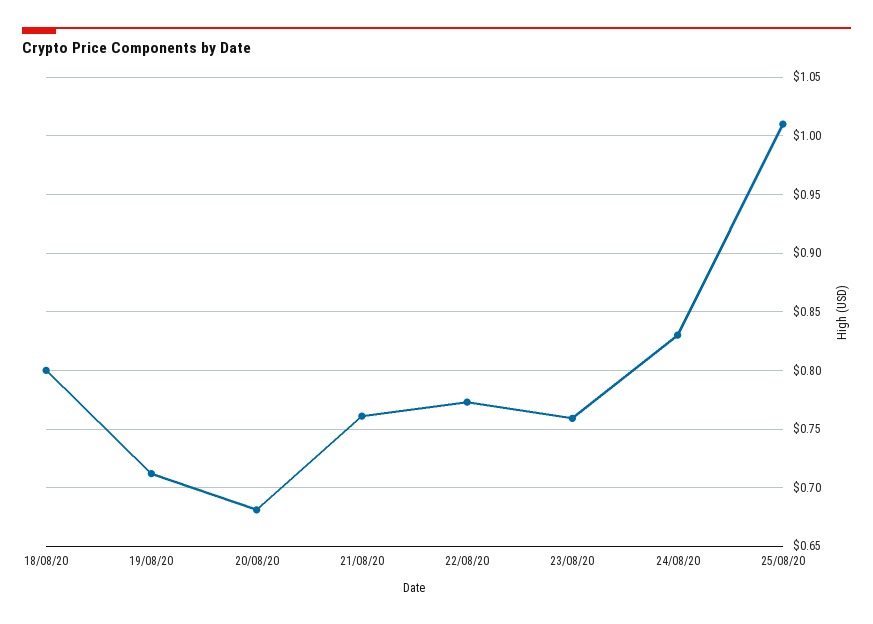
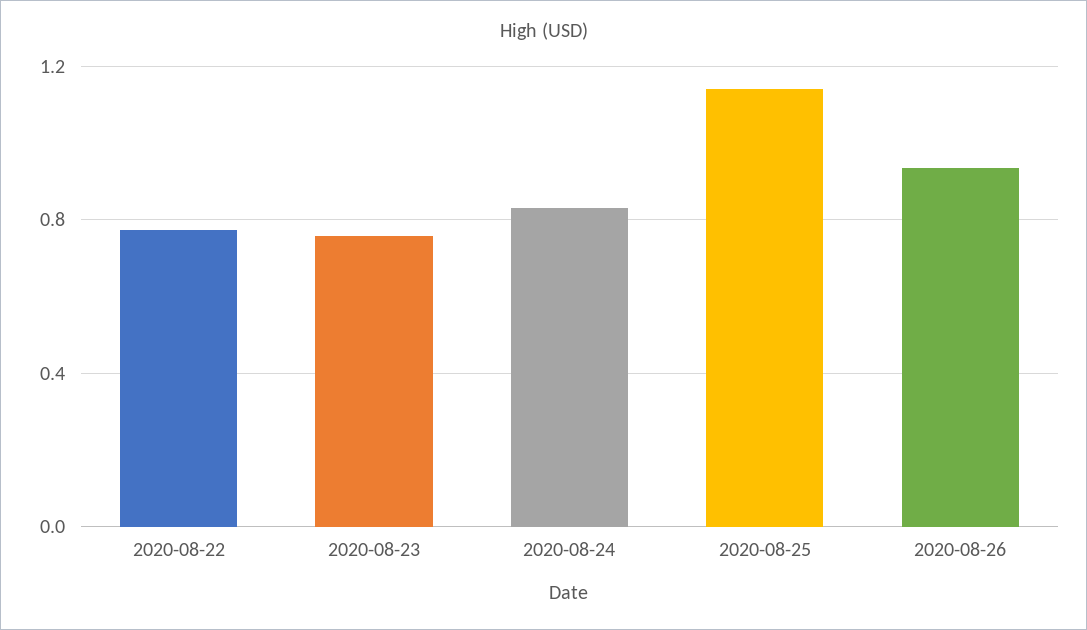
18/08/20: 0.8 -> none
19/08/20: 0.71 -> none
20/08/20: 0.68 -> none
21/08/20: 0.76 -> none
25/08/20: 1.01 -> 1.15
2020-08-26: none -> 0.95

